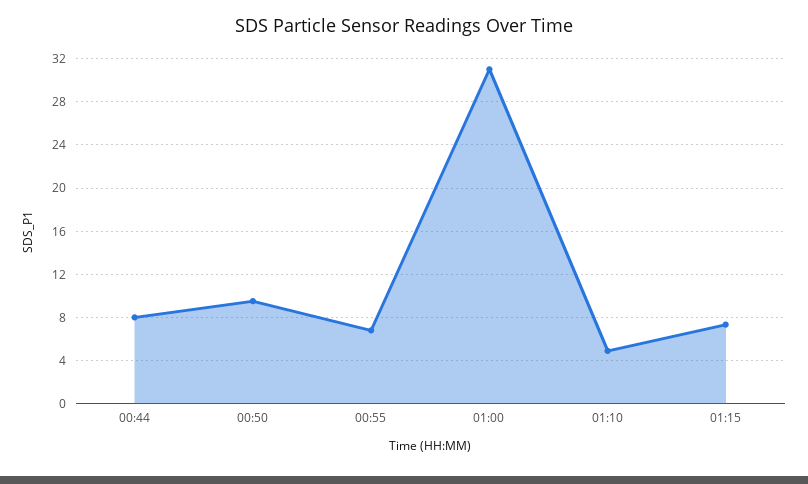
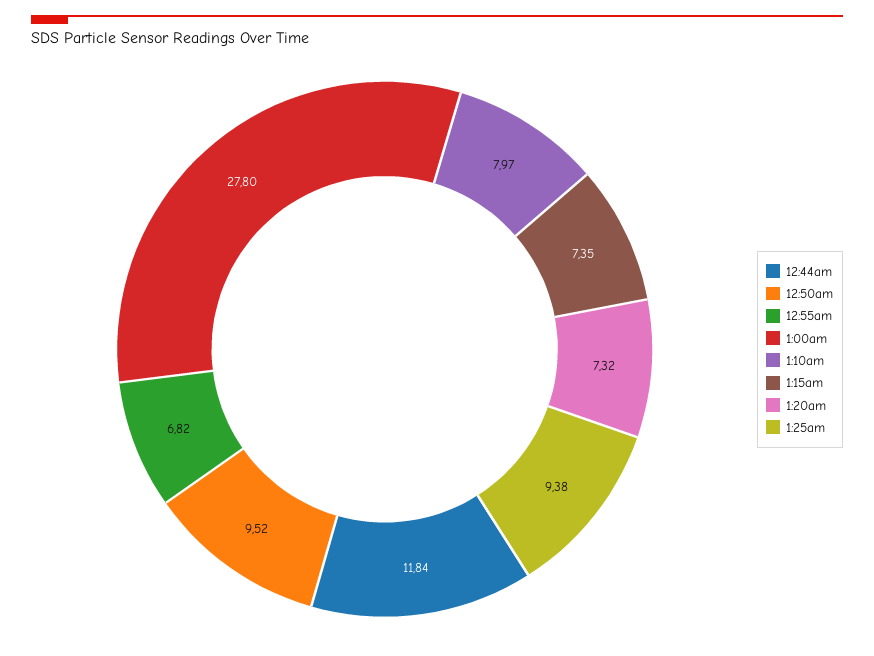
00:44: 8 -> 11.84
01:00: 31 -> 27.8
01:10: 5 -> 7.97
1:20am: none -> 7.32
1:25am: none -> 9.38

